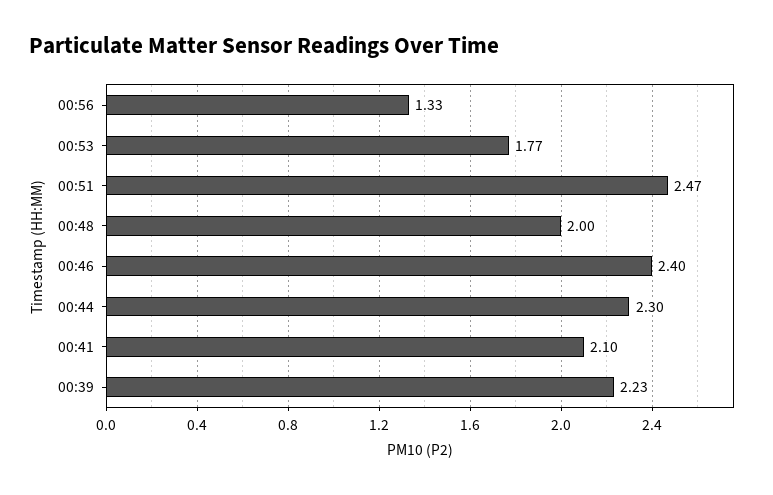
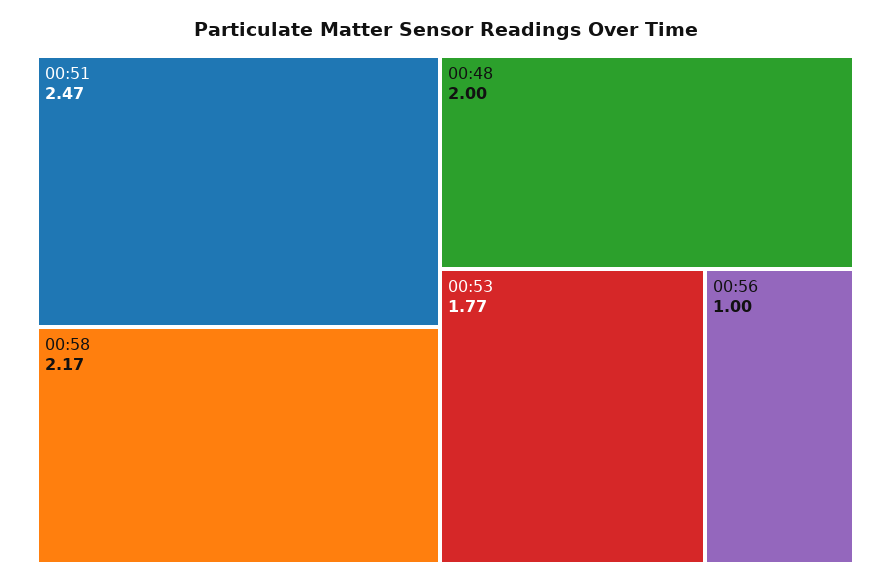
00:56: 1.33 -> 1
00:46: 2.4 -> none
00:44: 2.3 -> none
00:41: 2.1 -> none
00:39: 2.23 -> none
00:58: none -> 2.17

